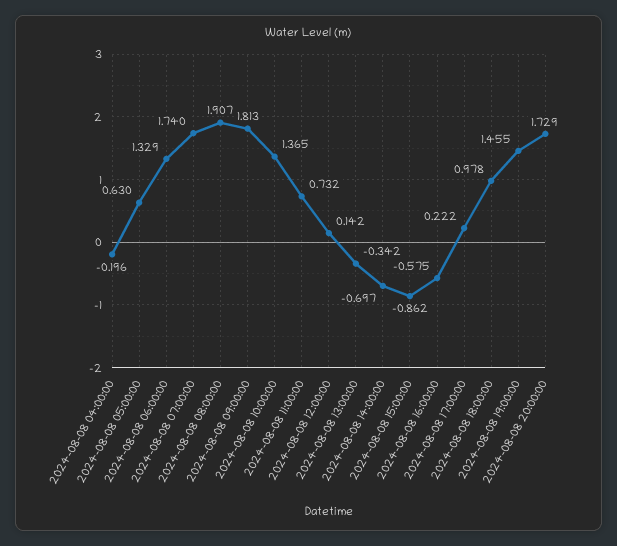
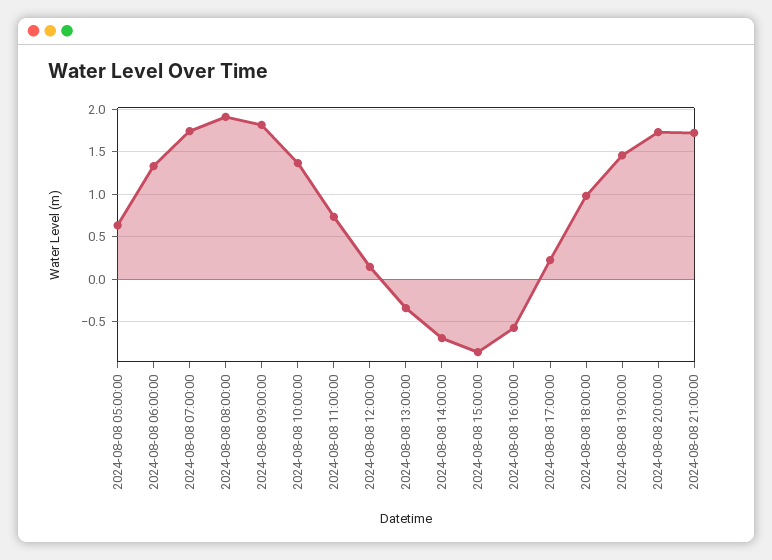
2024-08-08 04:00:00: -0.196 -> none
2024-08-08 21:00:00: none -> 1.7

